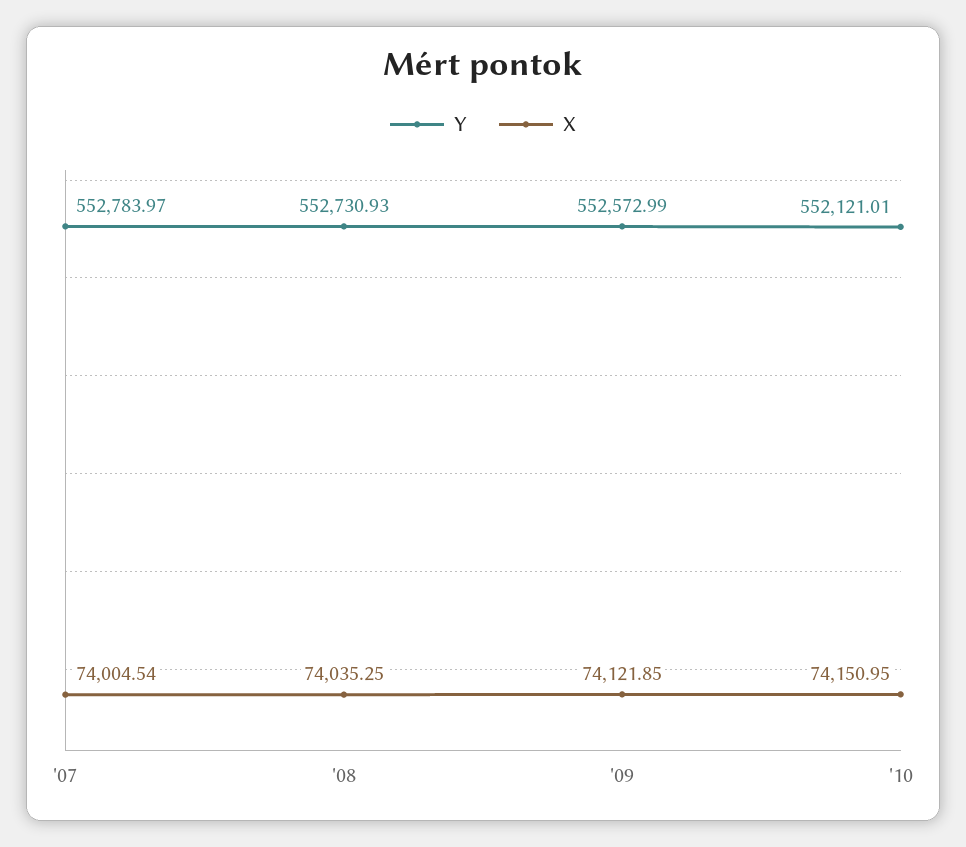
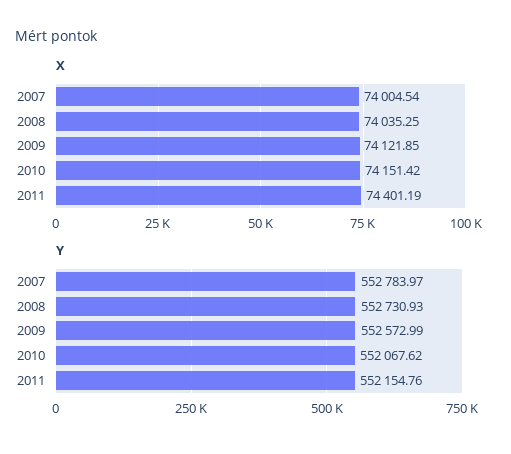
Y, '10: 552121.01 -> 552067.62
X, '10: 74150.95 -> 74151.42
X, 2011: none -> 74401.19
Y, 2011: none -> 552154.76

